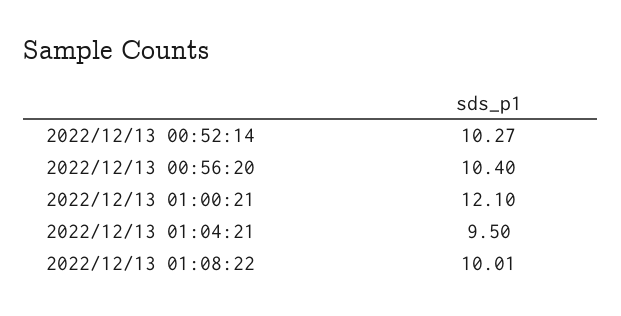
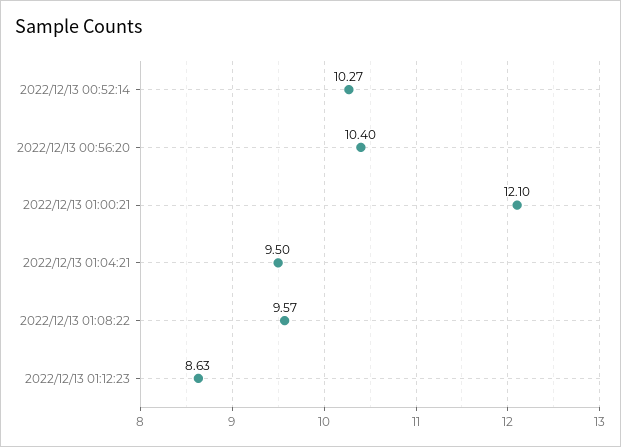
2022/12/13 01:08:22: 10.01 -> 9.57
2022/12/13 01:12:23: none -> 8.63

